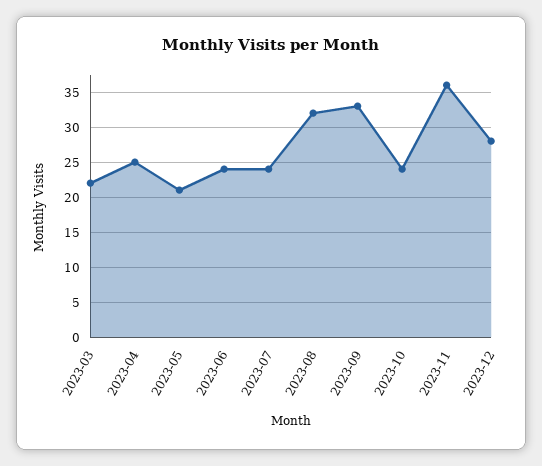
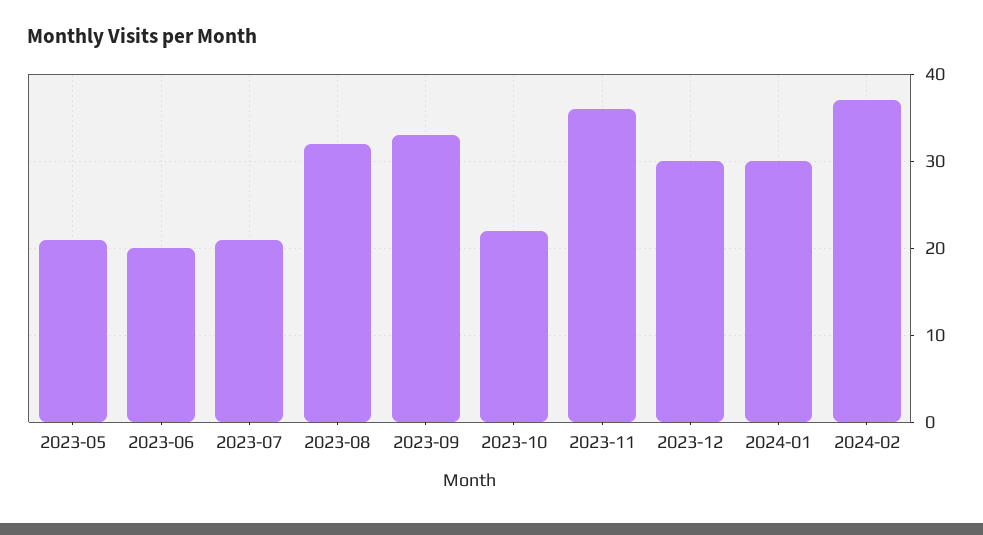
2023-03: 22 -> none
2023-04: 25 -> none
2023-06: 24 -> 20
2023-07: 24 -> 21
2023-10: 24 -> 22
2023-12: 28 -> 30
2024-01: none -> 30
2024-02: none -> 37

